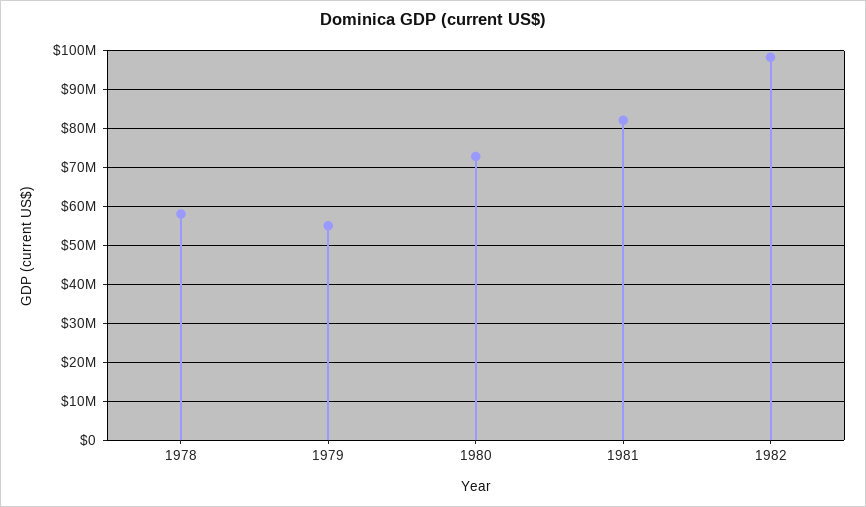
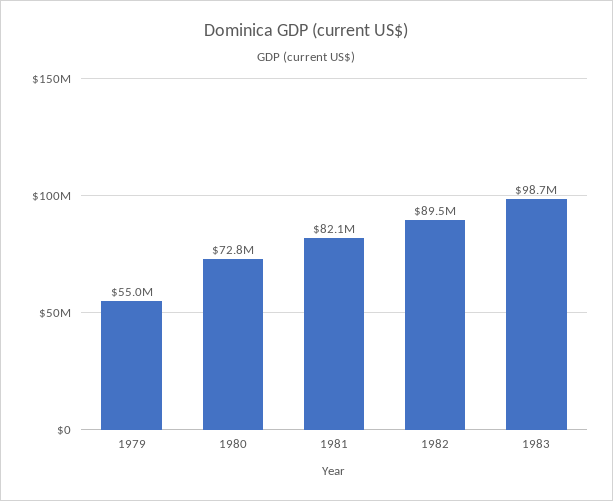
1978: 58000000 -> none
1982: 98000000 -> 89500000
1983: none -> 98700000

